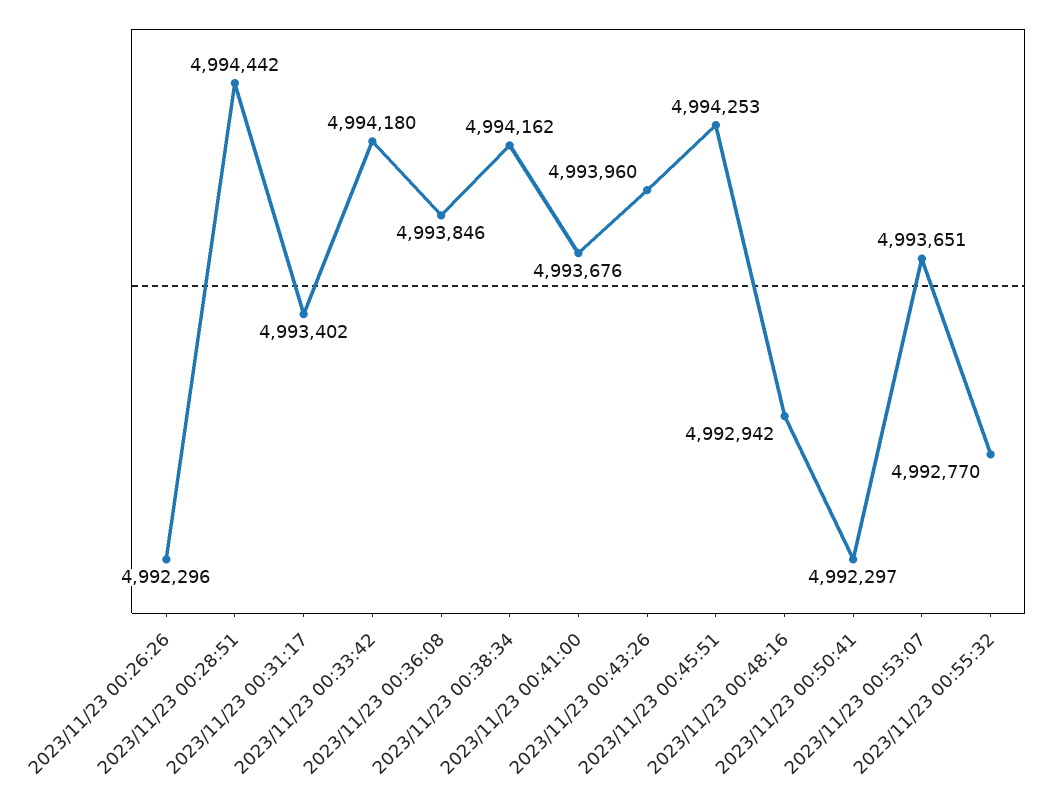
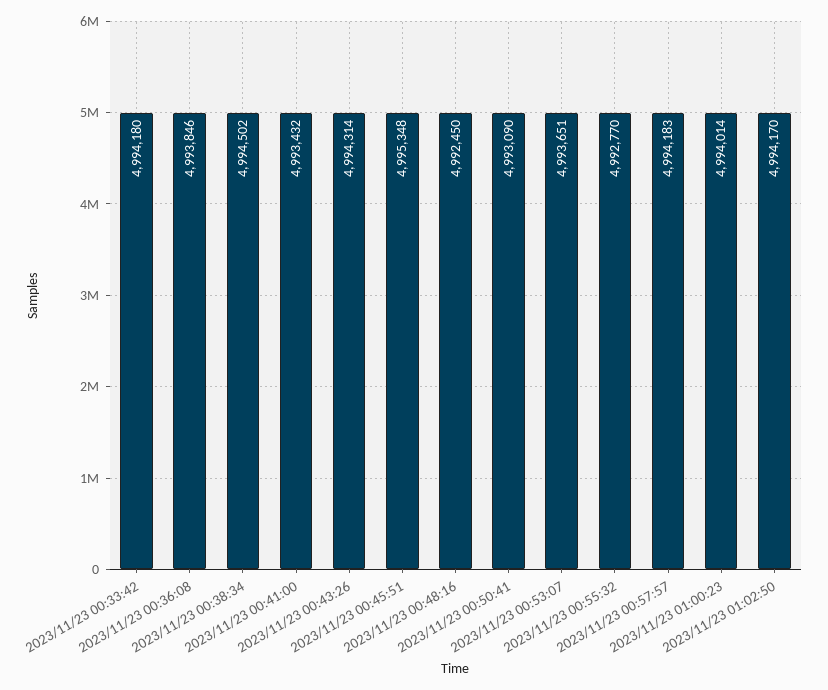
2023/11/23 00:26:26: 4992296 -> none
2023/11/23 00:28:51: 4994442 -> none
2023/11/23 00:31:17: 4993402 -> none
2023/11/23 00:38:34: 4994162 -> 4994502
2023/11/23 00:41:00: 4993676 -> 4993432
2023/11/23 00:43:26: 4993960 -> 4994314
2023/11/23 00:45:51: 4994253 -> 4995348
2023/11/23 00:48:16: 4992942 -> 4992450
2023/11/23 00:50:41: 4992297 -> 4993090
2023/11/23 00:57:57: none -> 4994183
2023/11/23 01:00:23: none -> 4994014
2023/11/23 01:02:50: none -> 4994170

